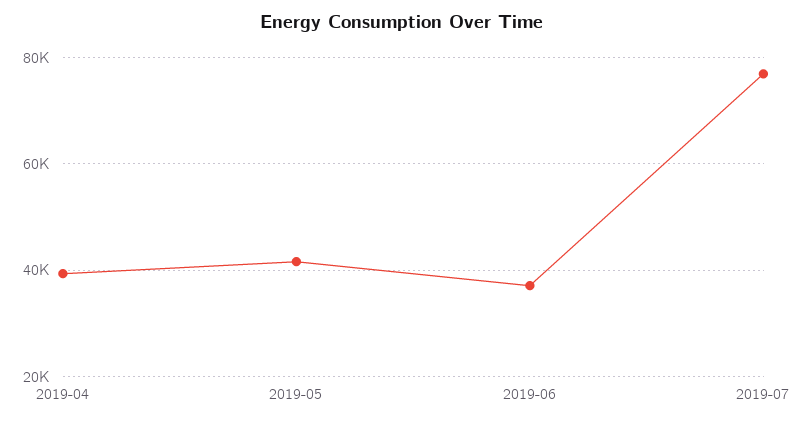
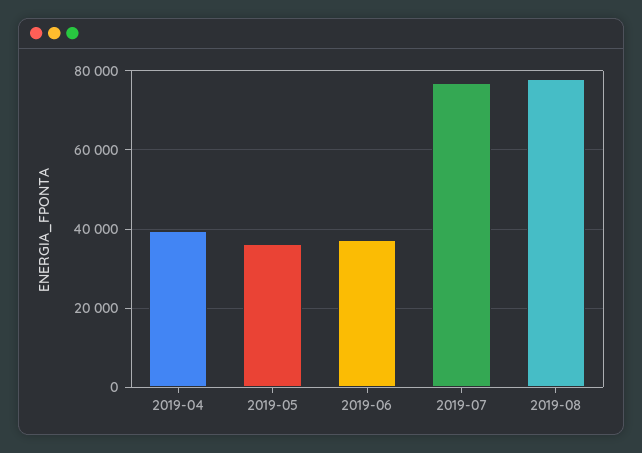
2019-05: 42000 -> 36000
2019-08: none -> 78000

